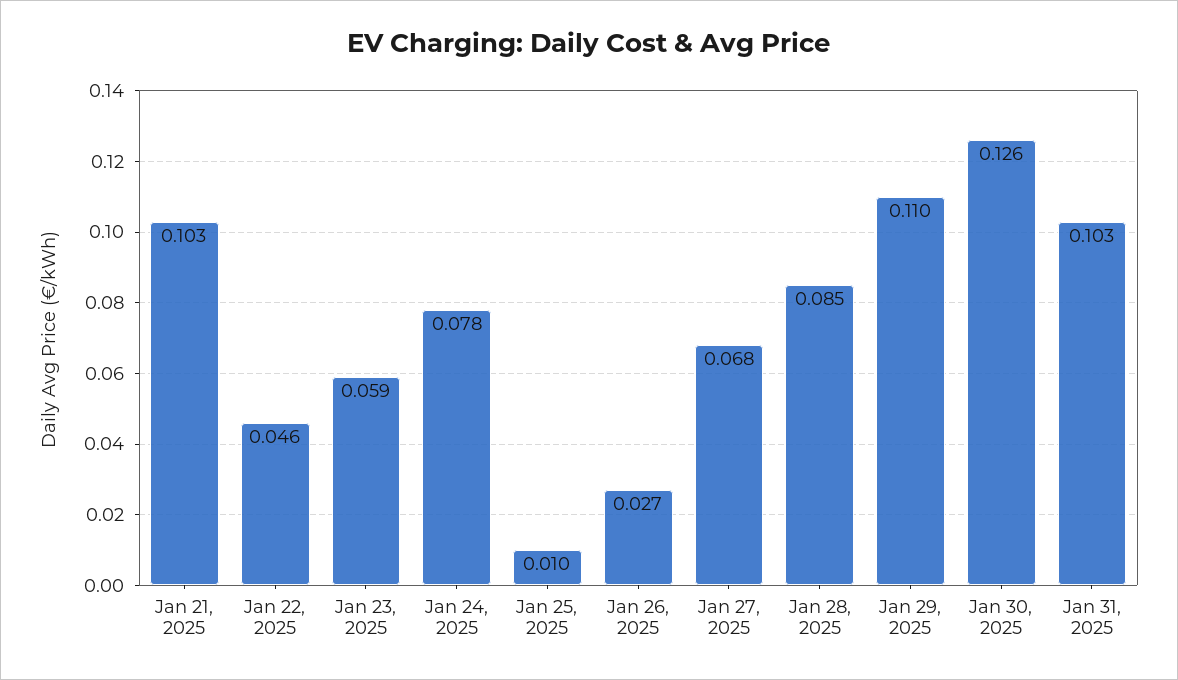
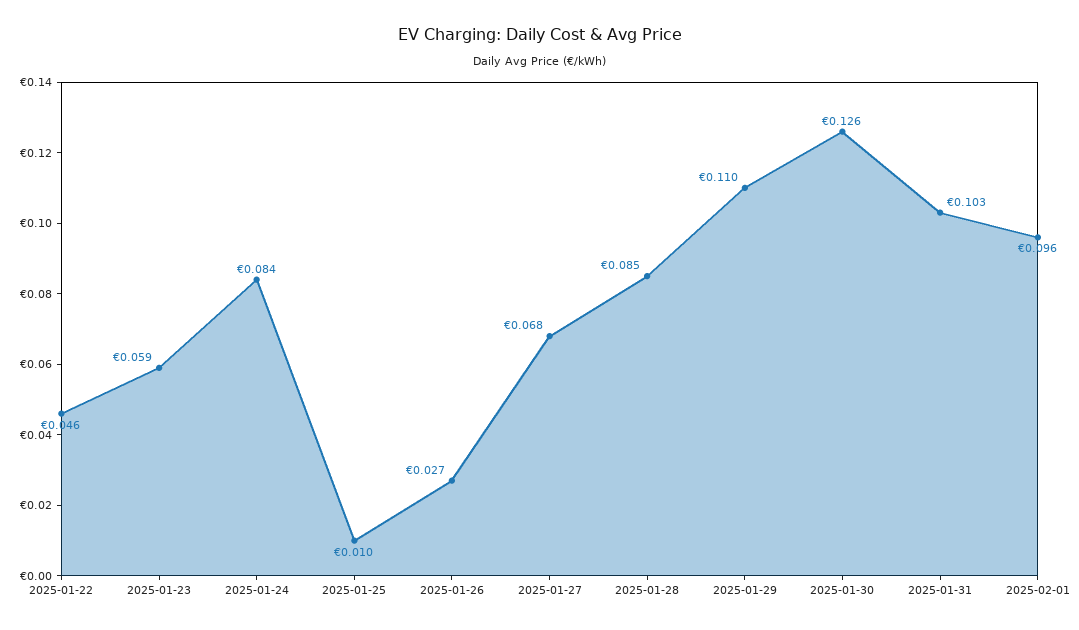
Jan 21, 2025: 0.103 -> none
Jan 24, 2025: 0.078 -> 0.084
2025-02-01: none -> 0.096

